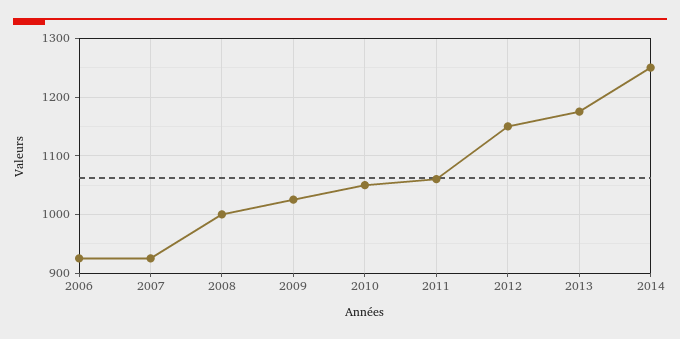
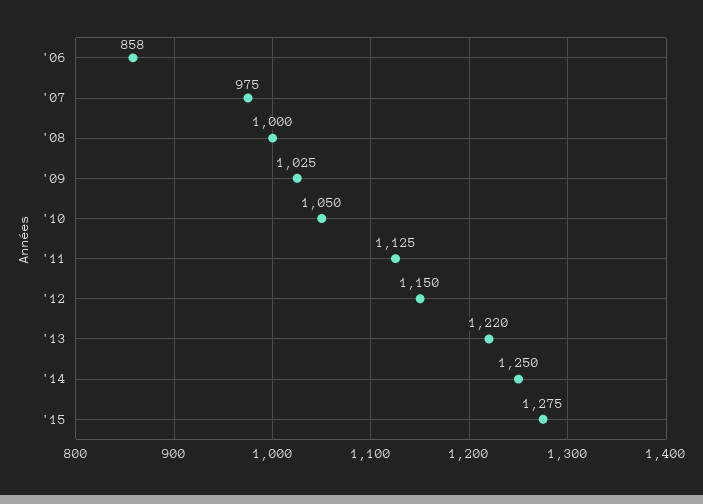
2006: 920 -> 858
2007: 920 -> 975
2011: 1060 -> 1125
2013: 1180 -> 1220
'15: none -> 1275

